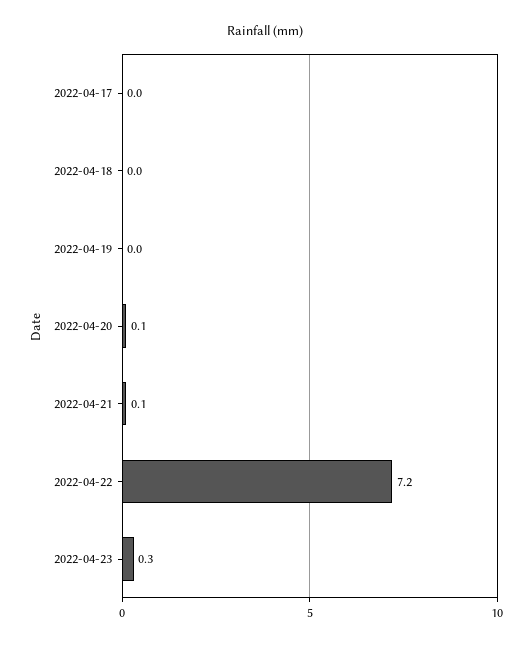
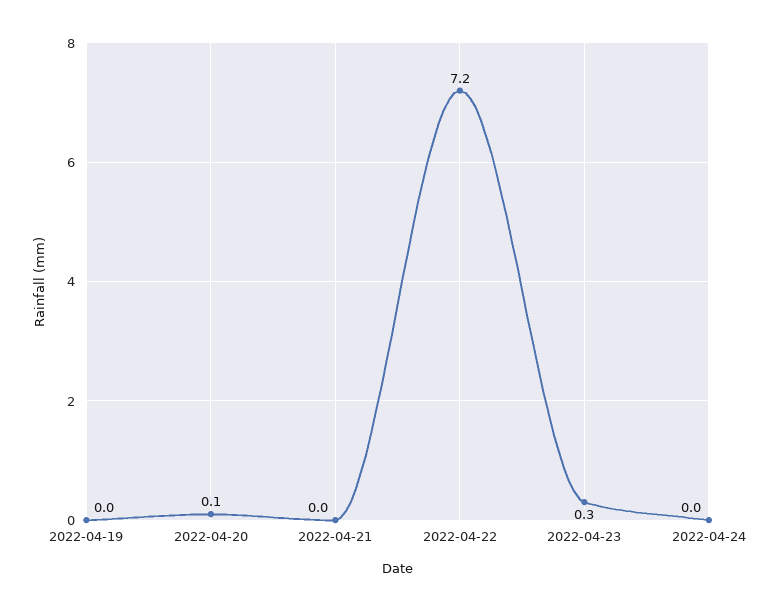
2022-04-17: 0 -> none
2022-04-18: 0 -> none
2022-04-21: 0.1 -> 0
2022-04-24: none -> 0

